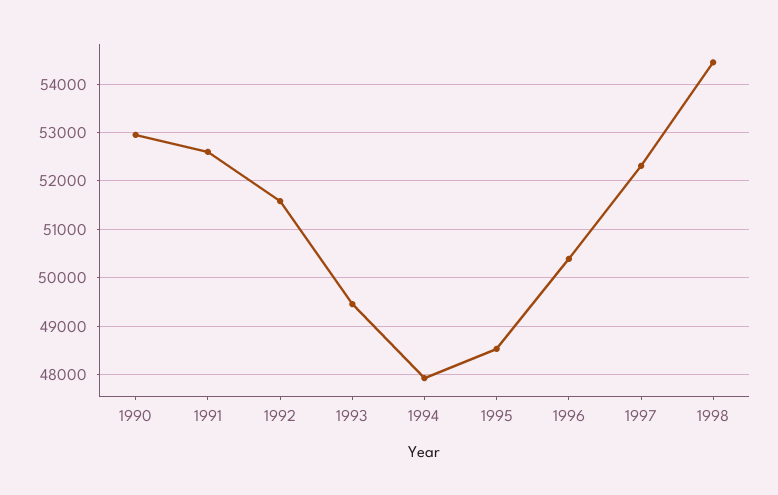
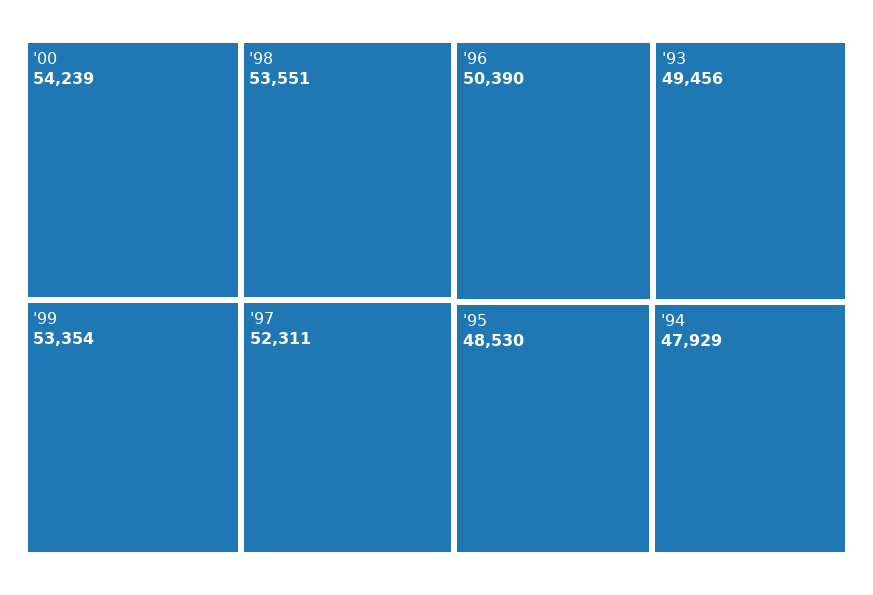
1990: 53000 -> none
1991: 52600 -> none
1992: 51600 -> none
1998: 54400 -> 53551
'00: none -> 54239
'99: none -> 53354

